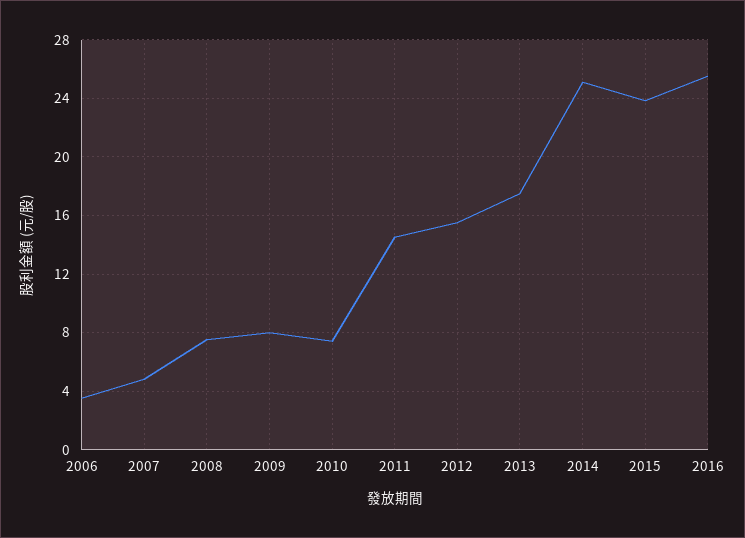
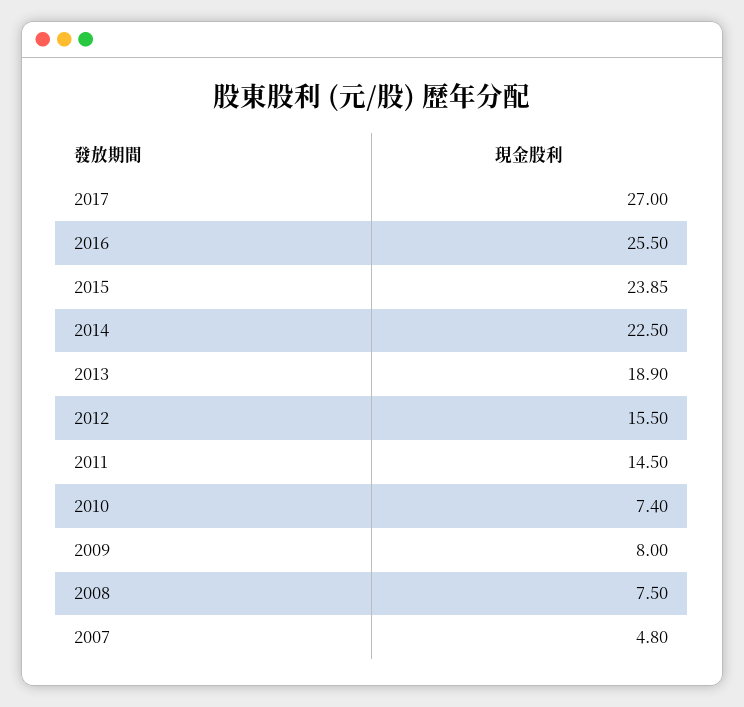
2006: 3.5 -> none
2013: 17.5 -> 18.9
2014: 25 -> 22.5
2017: none -> 27

